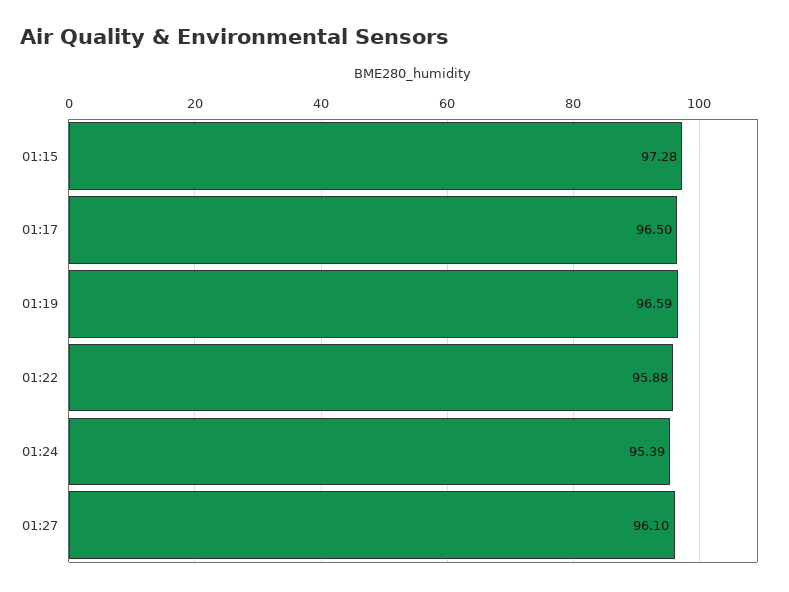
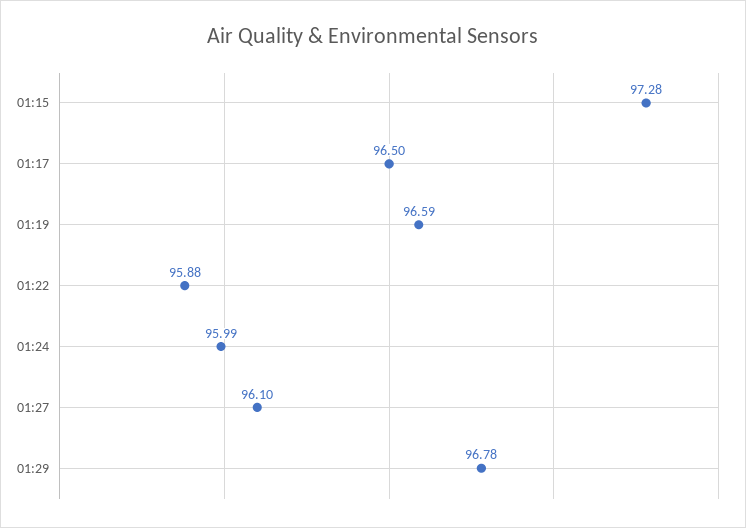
01:24: 95.39 -> 95.99
01:29: none -> 96.78

